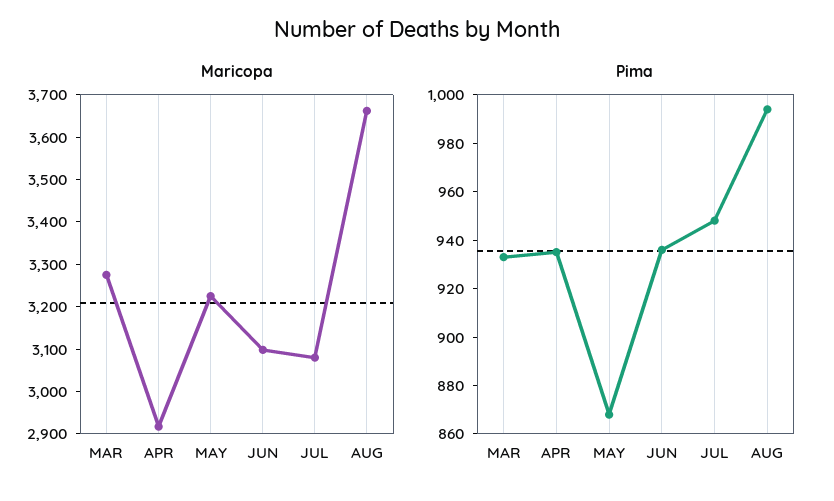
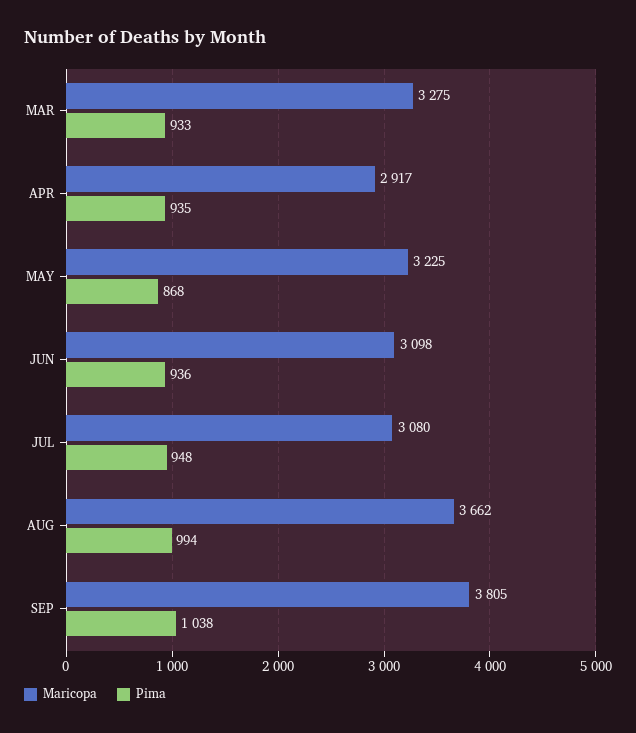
Maricopa, SEP: none -> 3805
Pima, SEP: none -> 1038

